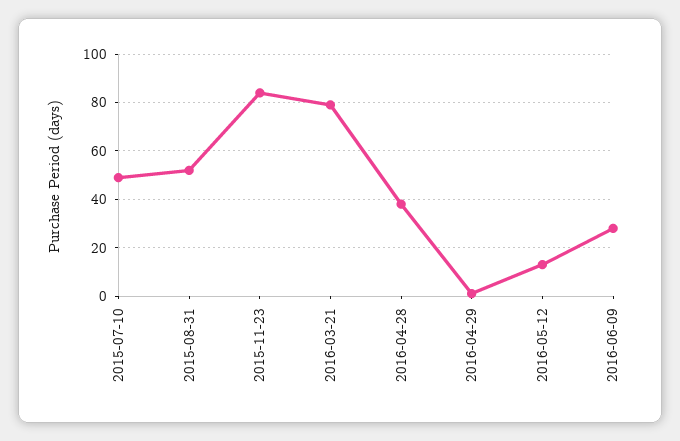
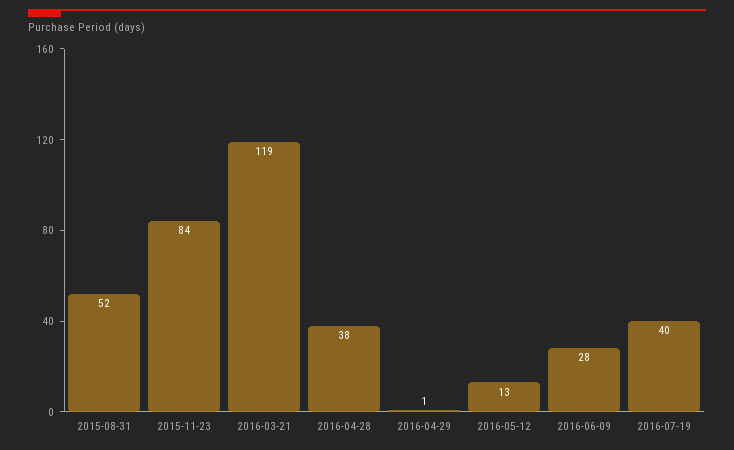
2015-07-10: 50 -> none
2016-03-21: 80 -> 119
2016-07-19: none -> 40

